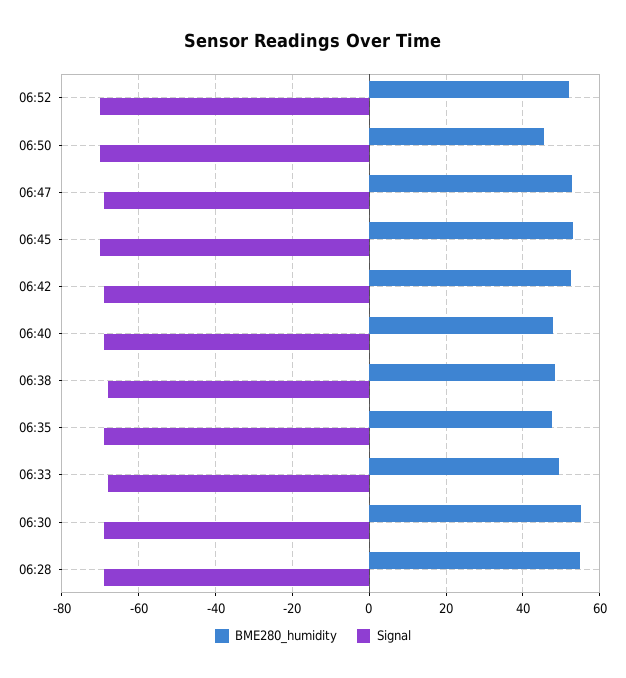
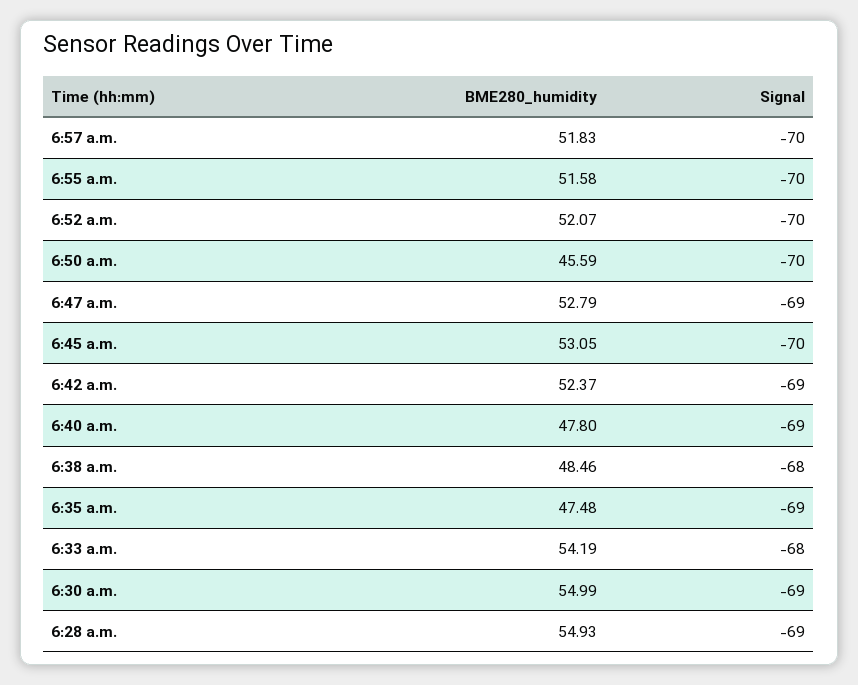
BME280_humidity, 06:33: 50 -> 54.19
BME280_humidity, 6:57 a.m.: none -> 51.83
Signal, 6:57 a.m.: none -> -70
BME280_humidity, 6:55 a.m.: none -> 51.58
Signal, 6:55 a.m.: none -> -70

